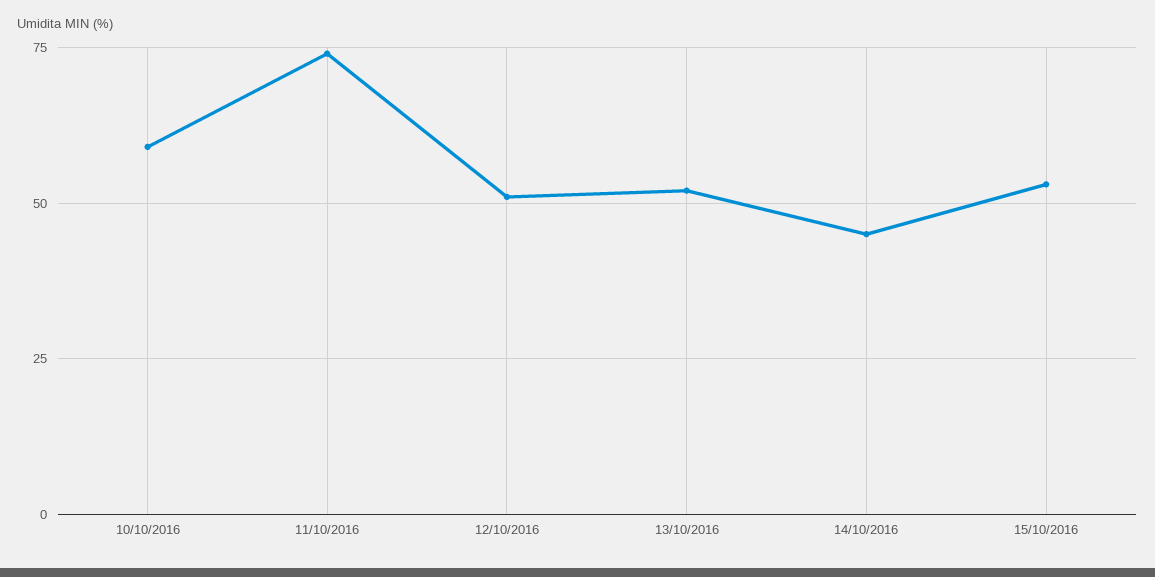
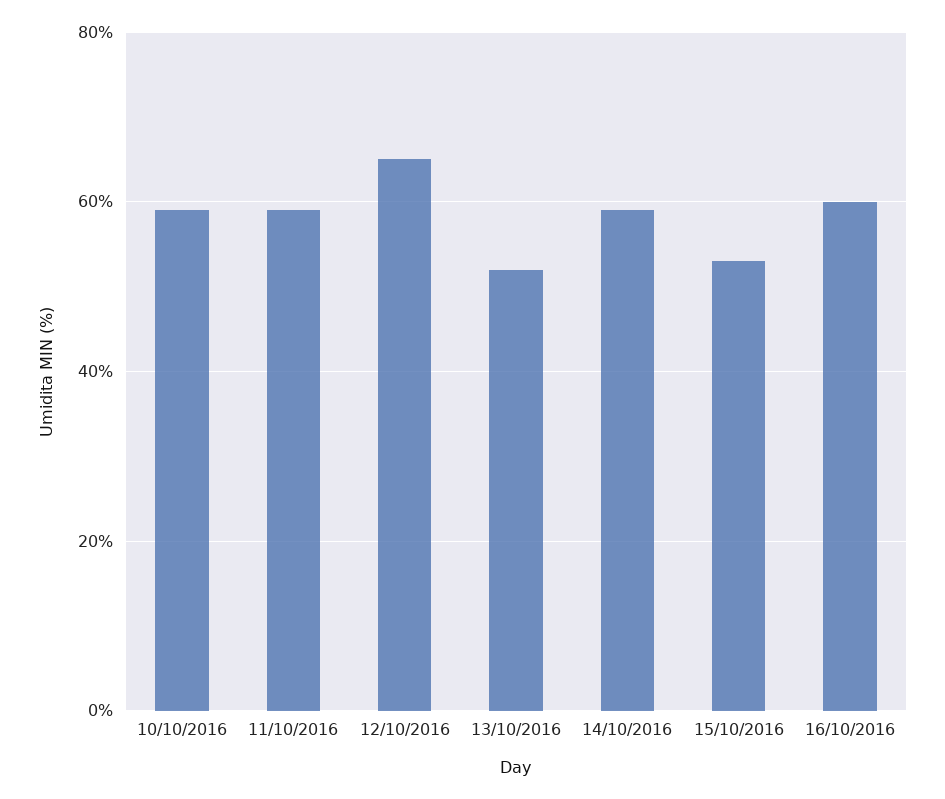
11/10/2016: 75 -> 60
12/10/2016: 50 -> 65
14/10/2016: 45 -> 60
16/10/2016: none -> 60

